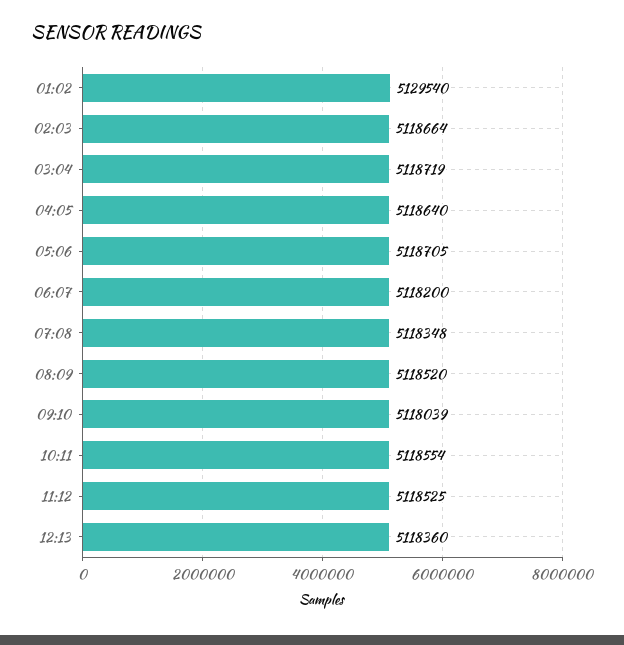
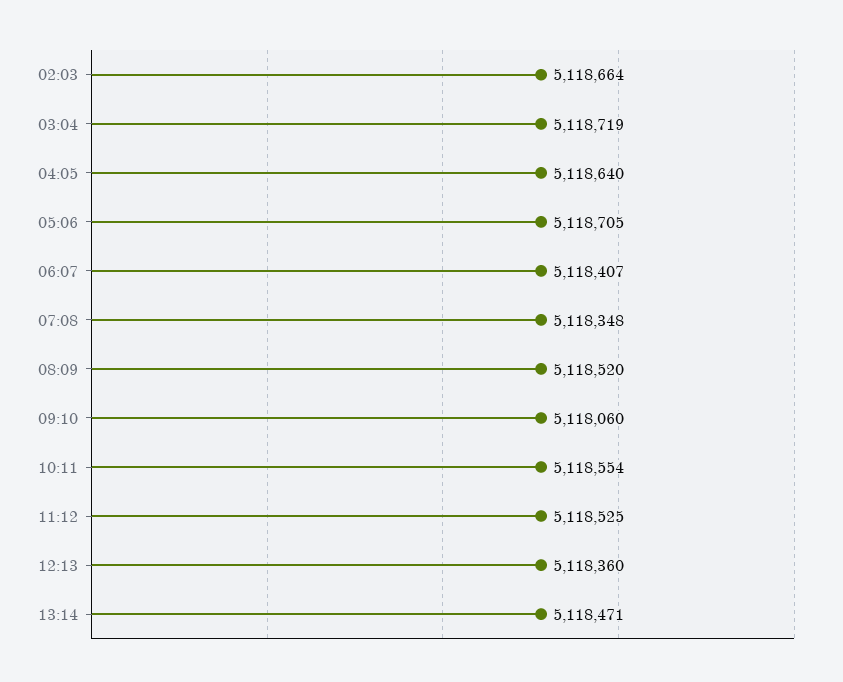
01:02: 5129540 -> none
06:07: 5118200 -> 5118407
09:10: 5118039 -> 5118060
13:14: none -> 5118471

